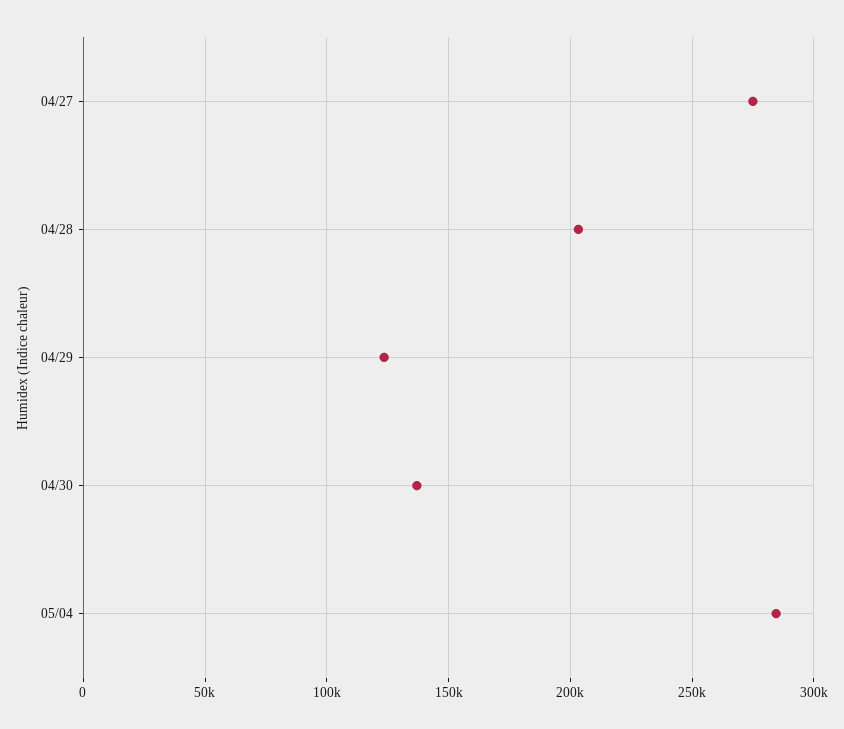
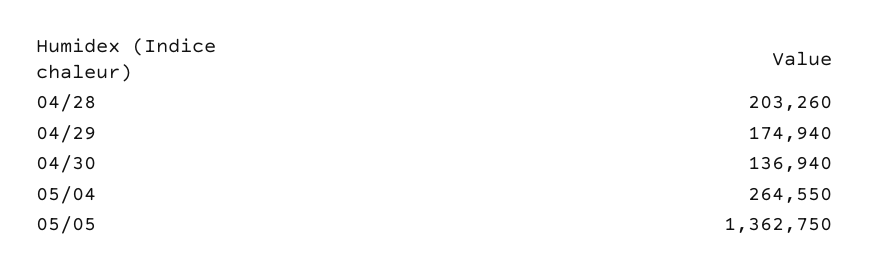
04/27: 275000 -> none
04/29: 125000 -> 174940
05/04: 285000 -> 264550
05/05: none -> 1362750

